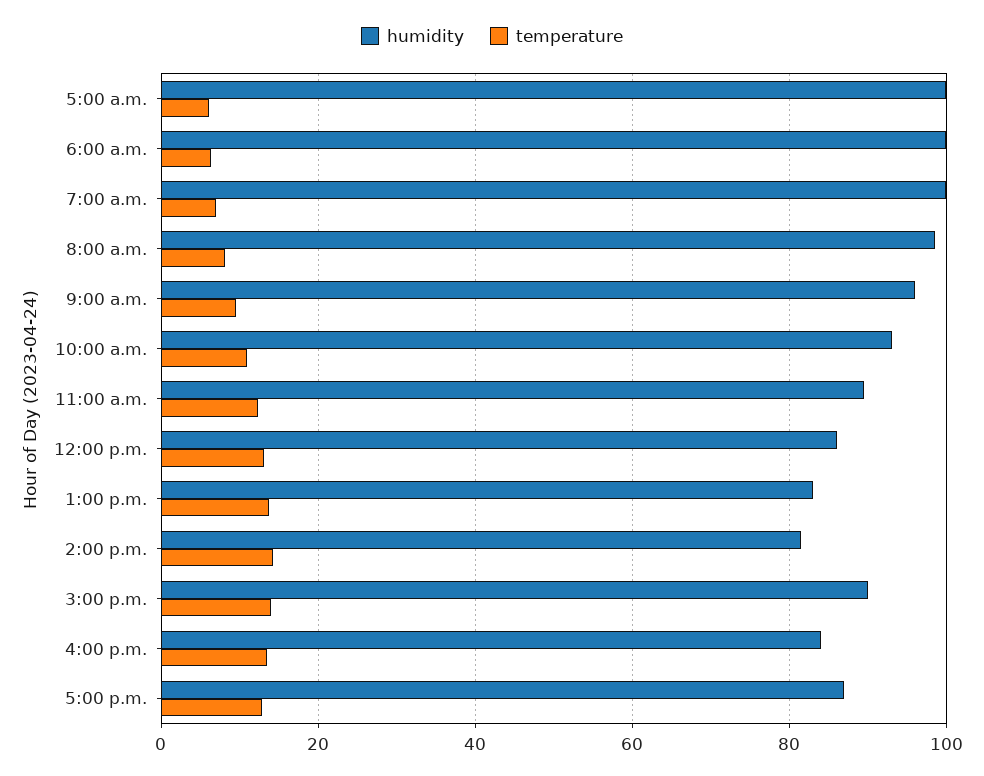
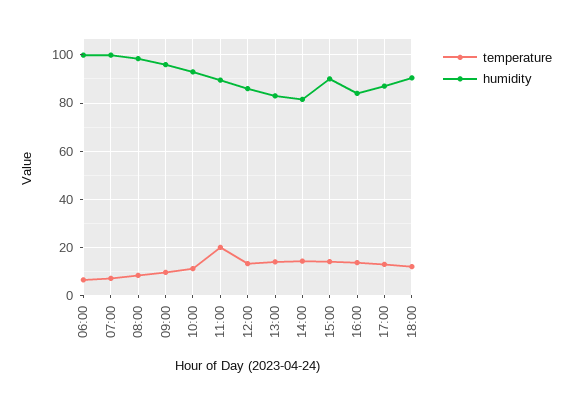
humidity, 5:00 a.m.: 100 -> none
temperature, 5:00 a.m.: 6 -> none
temperature, 11:00 a.m.: 12 -> 20
temperature, 18:00: none -> 12.5
humidity, 18:00: none -> 90

